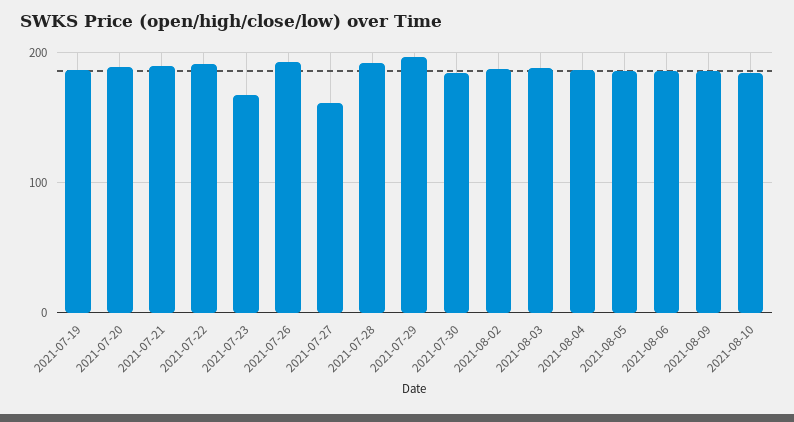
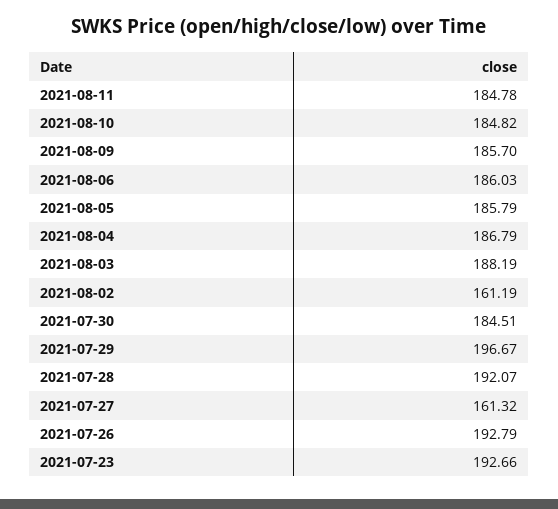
2021-07-19: 190 -> none
2021-07-20: 190 -> none
2021-07-21: 190 -> none
2021-07-22: 190 -> none
2021-07-23: 170 -> 192.66
2021-08-02: 190 -> 161.19
2021-08-11: none -> 184.78

